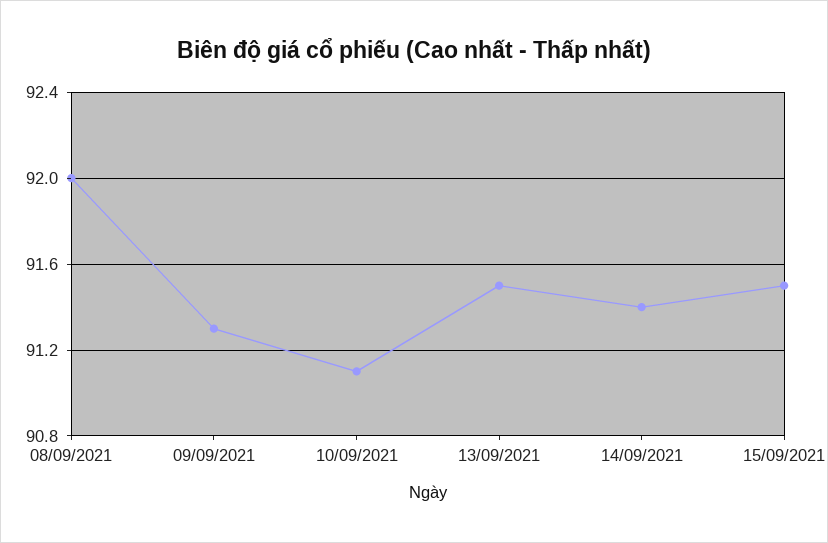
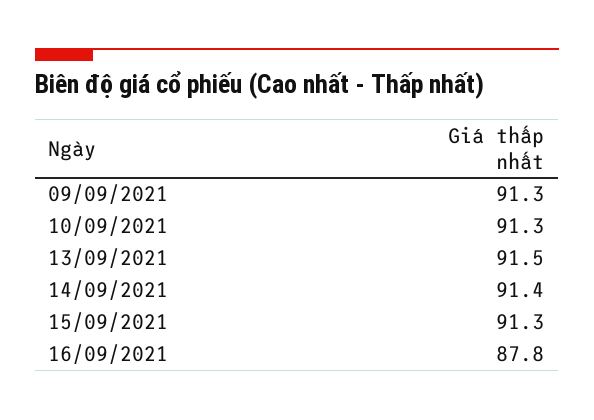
08/09/2021: 92 -> none
10/09/2021: 91.1 -> 91.3
15/09/2021: 91.5 -> 91.3
16/09/2021: none -> 87.8

